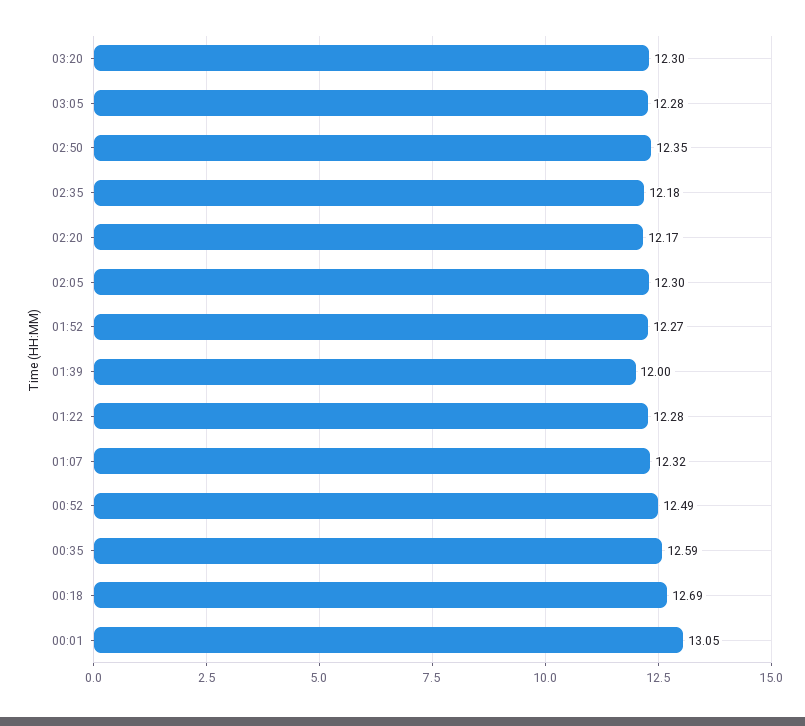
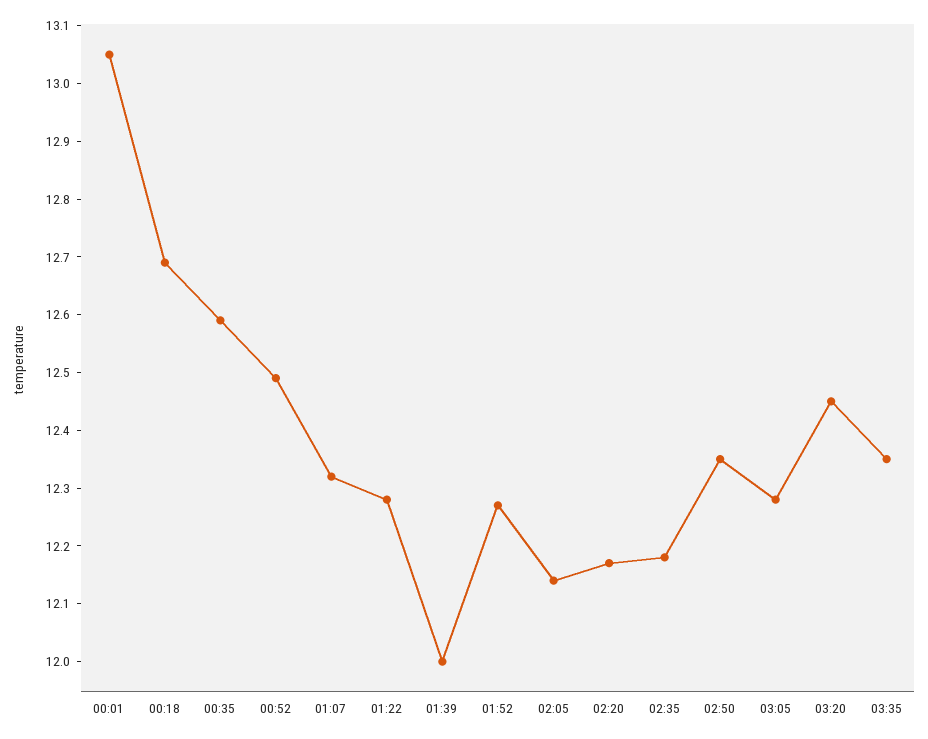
03:20: 12.3 -> 12.45
02:05: 12.3 -> 12.15
03:35: none -> 12.35

